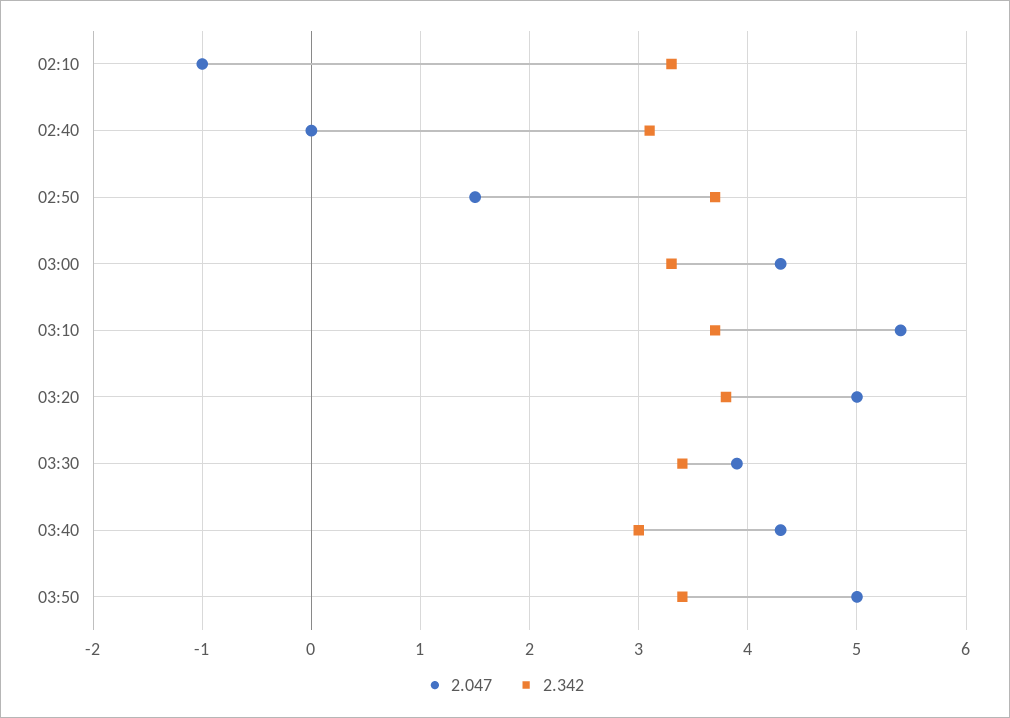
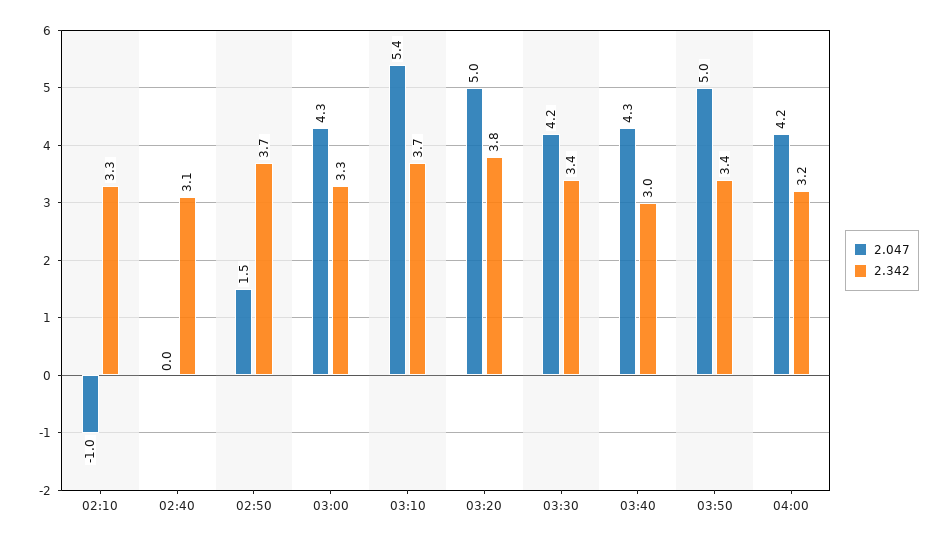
2.047, 03:30: 3.9 -> 4.2
2.047, 04:00: none -> 4.2
2.342, 04:00: none -> 3.2

